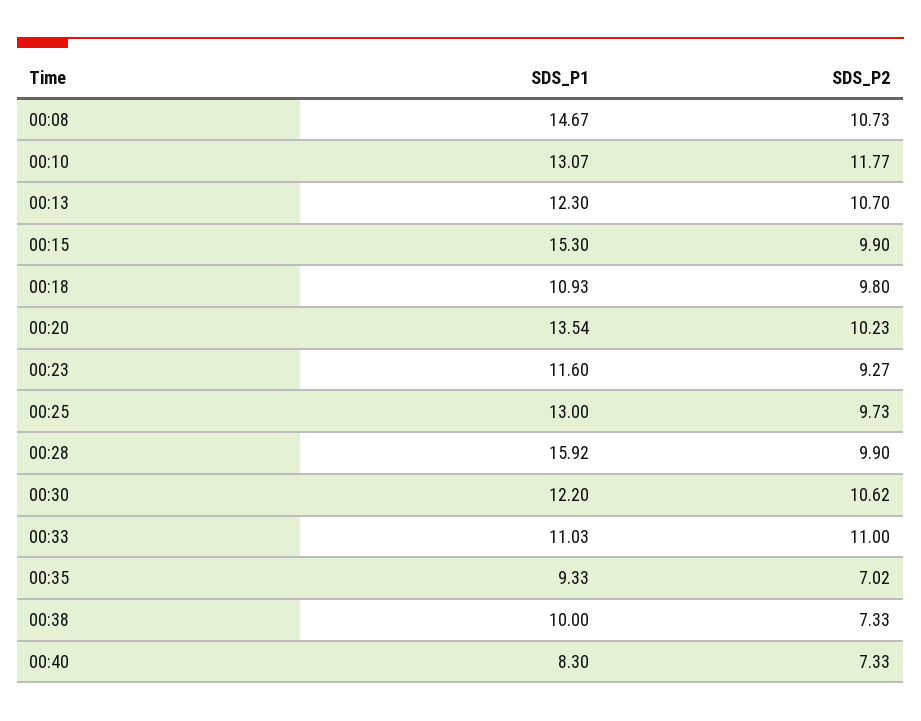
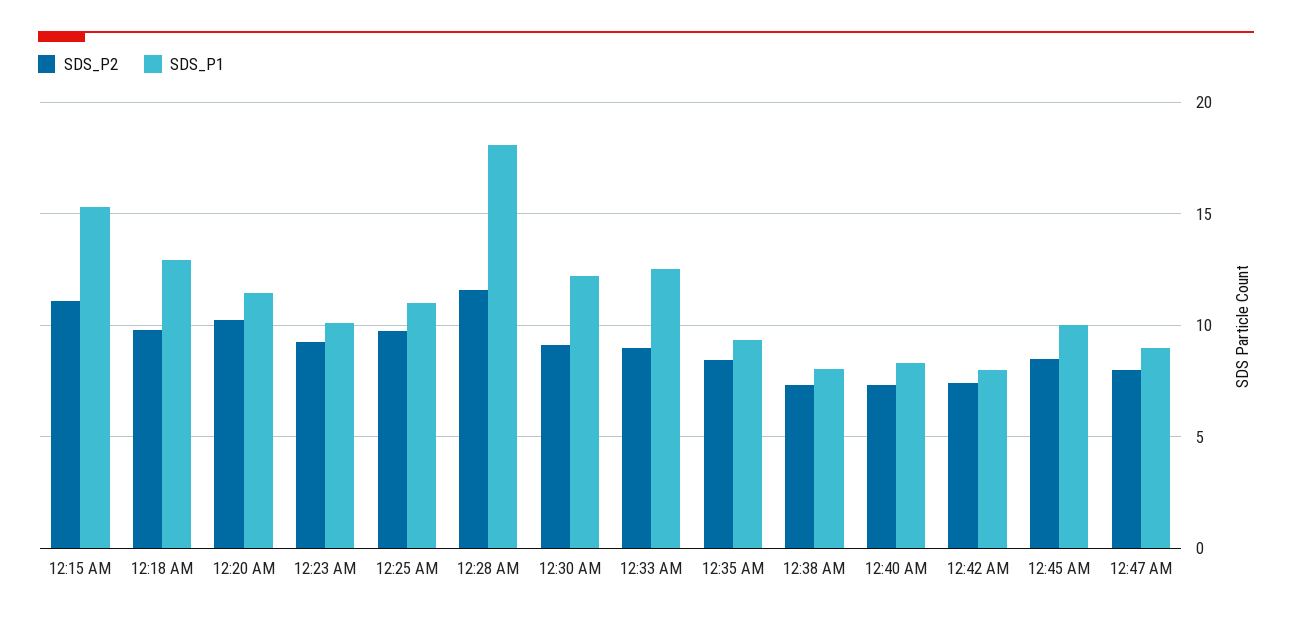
SDS_P1, 00:08: 14.67 -> none
SDS_P2, 00:08: 10.73 -> none
SDS_P1, 00:10: 13.07 -> none
SDS_P2, 00:10: 11.77 -> none
SDS_P1, 00:13: 12.3 -> none
SDS_P2, 00:13: 10.7 -> none
SDS_P2, 00:15: 9.9 -> 11
SDS_P1, 00:18: 10.93 -> 13
SDS_P1, 00:20: 13.54 -> 11.5
SDS_P1, 00:23: 11.6 -> 10
SDS_P1, 00:25: 13 -> 11
SDS_P1, 00:28: 15.92 -> 18
SDS_P2, 00:28: 9.9 -> 11.5
SDS_P2, 00:30: 10.62 -> 9
SDS_P1, 00:33: 11.03 -> 12.5
SDS_P2, 00:33: 11 -> 9
SDS_P2, 00:35: 7.02 -> 8.5
SDS_P1, 00:38: 10 -> 8
SDS_P2, 12:42 AM: none -> 7.5
SDS_P1, 12:42 AM: none -> 8
SDS_P2, 12:45 AM: none -> 8.5
SDS_P1, 12:45 AM: none -> 10
SDS_P2, 12:47 AM: none -> 8
SDS_P1, 12:47 AM: none -> 9

